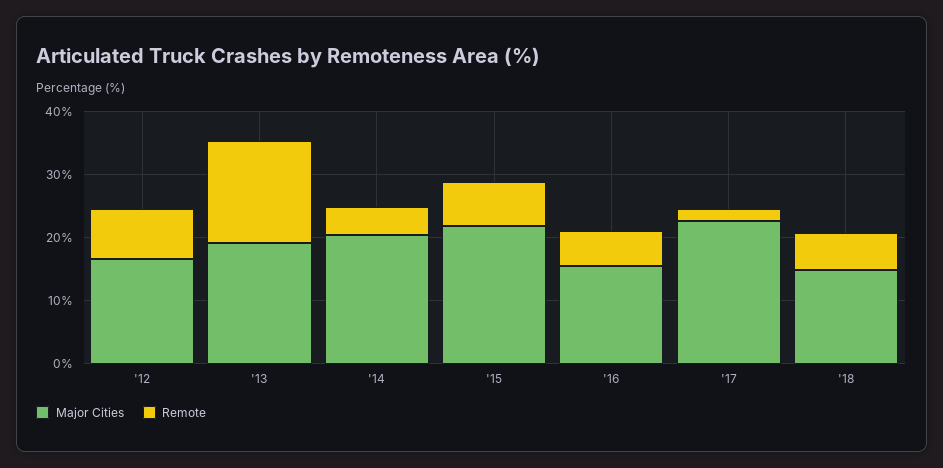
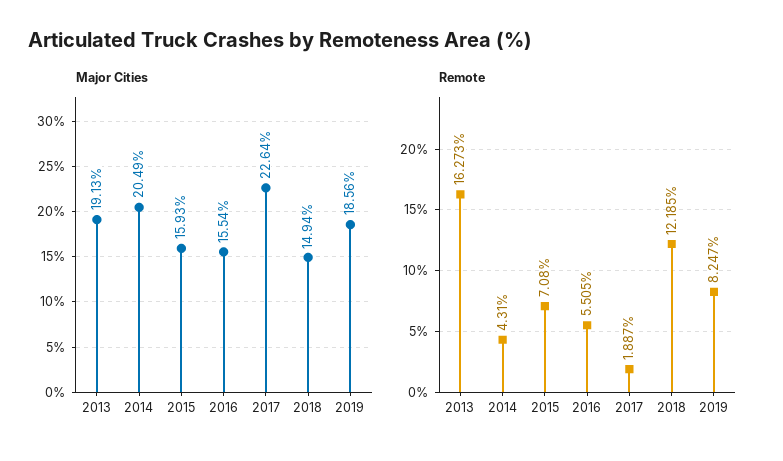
Major Cities, '12: 16 -> none
Remote, '12: 8 -> none
Major Cities, '15: 22 -> 15.93
Remote, '18: 6 -> 12.185
Major Cities, 2019: none -> 18.56
Remote, 2019: none -> 8.247

